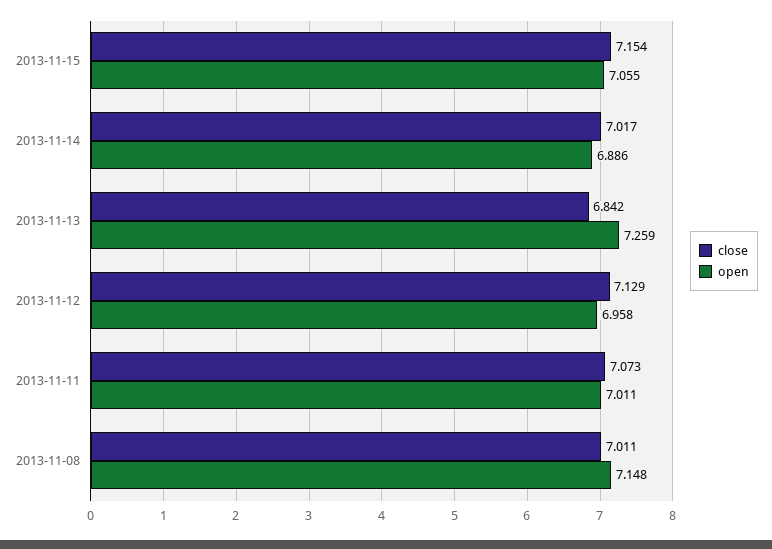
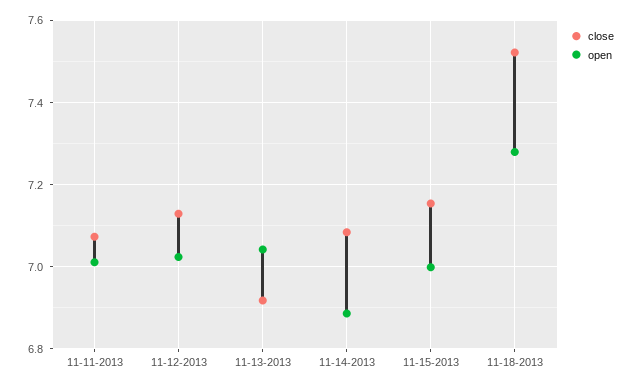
open, 2013-11-15: 7.055 -> 7
close, 2013-11-14: 7.017 -> 7.08
close, 2013-11-13: 6.842 -> 6.92
open, 2013-11-13: 7.259 -> 7.04
open, 2013-11-12: 6.958 -> 7.02
close, 2013-11-08: 7.011 -> none
open, 2013-11-08: 7.148 -> none
close, 11-18-2013: none -> 7.52
open, 11-18-2013: none -> 7.28

